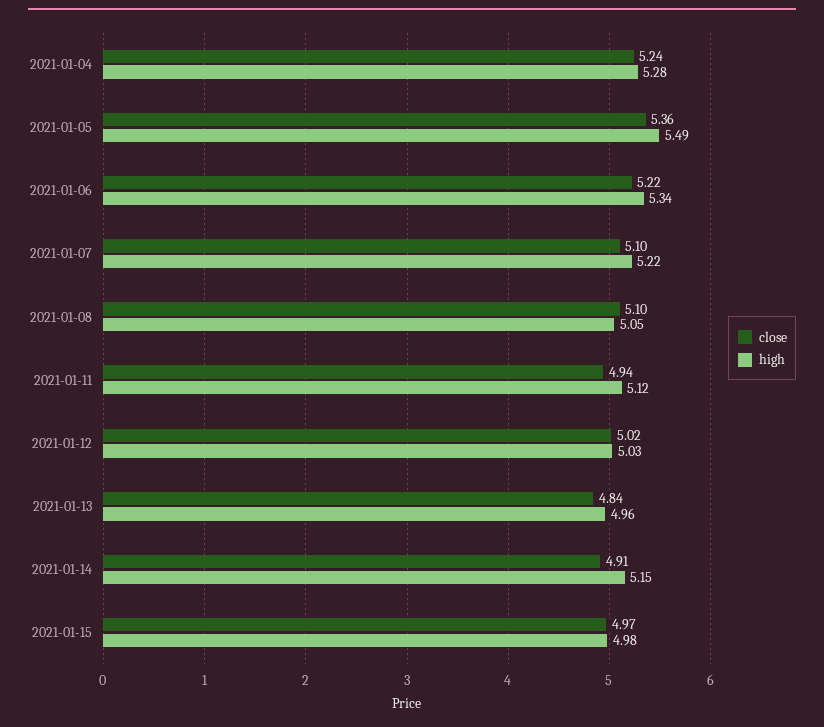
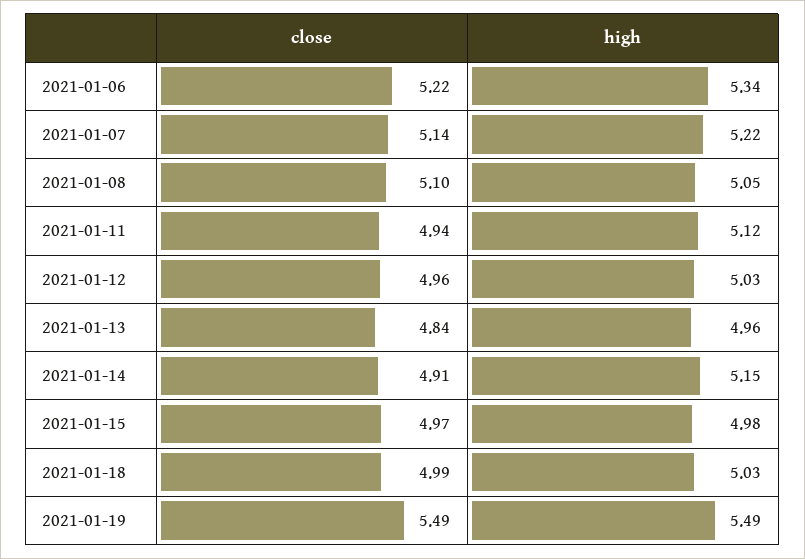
close, 2021-01-04: 5.24 -> none
high, 2021-01-04: 5.28 -> none
close, 2021-01-05: 5.36 -> none
high, 2021-01-05: 5.49 -> none
close, 2021-01-07: 5.1 -> 5.14
close, 2021-01-12: 5.02 -> 4.96
close, 2021-01-18: none -> 4.99
high, 2021-01-18: none -> 5.03
close, 2021-01-19: none -> 5.49
high, 2021-01-19: none -> 5.49

